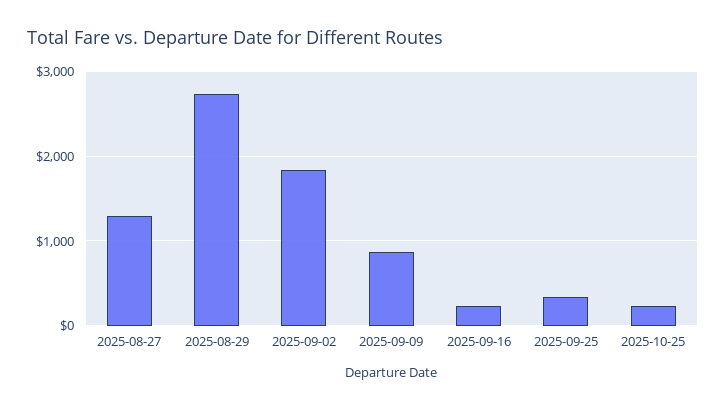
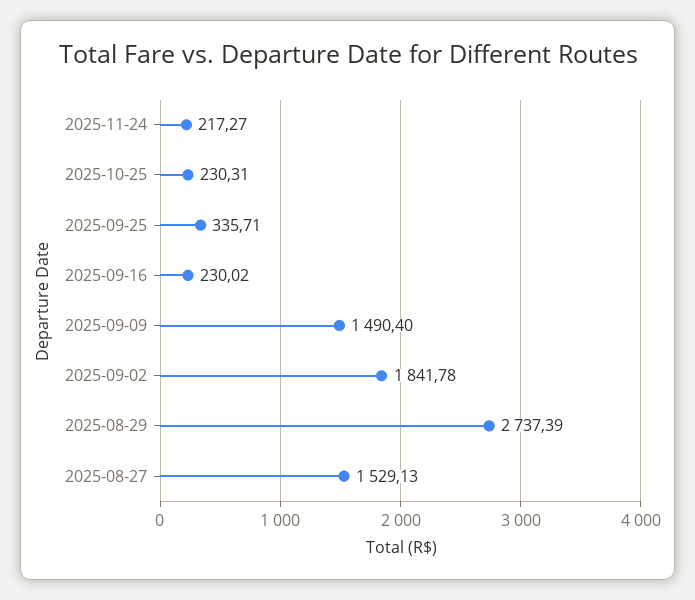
2025-08-27: 1300 -> 1529.13
2025-09-09: 900 -> 1490.4
2025-11-24: none -> 217.27

